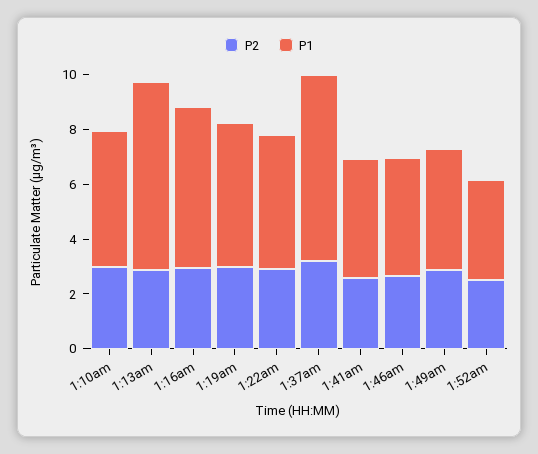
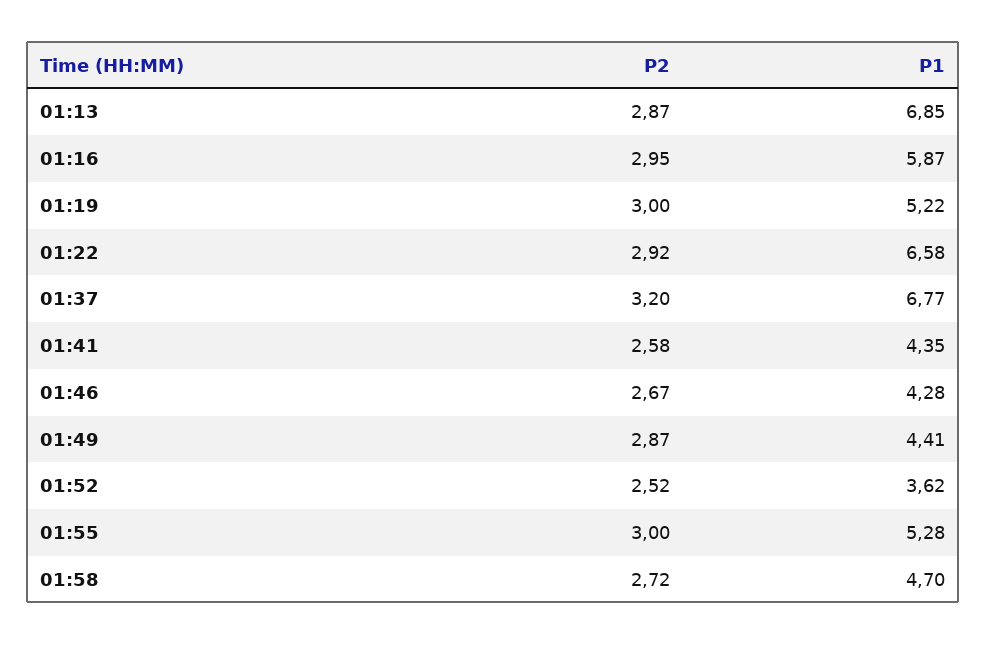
P2, 1:10am: 3 -> none
P1, 1:10am: 5 -> none
P1, 1:22am: 5 -> 6.58
P2, 01:55: none -> 3
P1, 01:55: none -> 5.28
P2, 01:58: none -> 2.72
P1, 01:58: none -> 4.7

